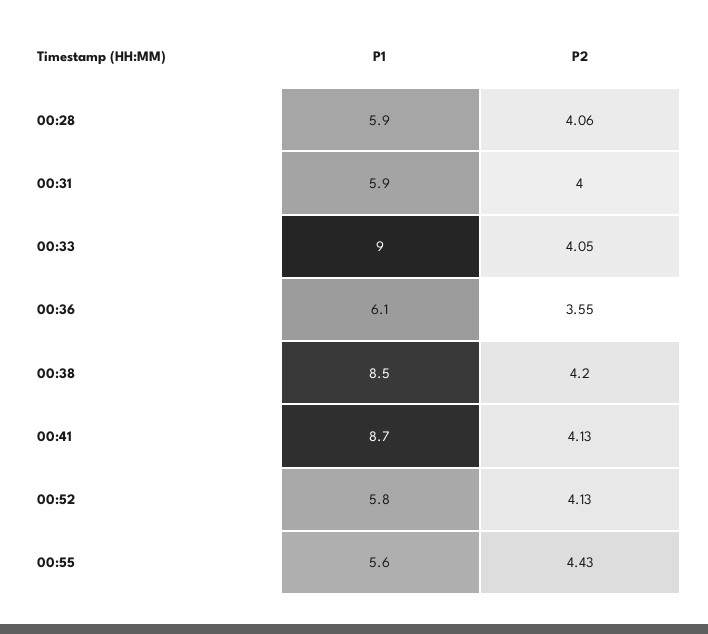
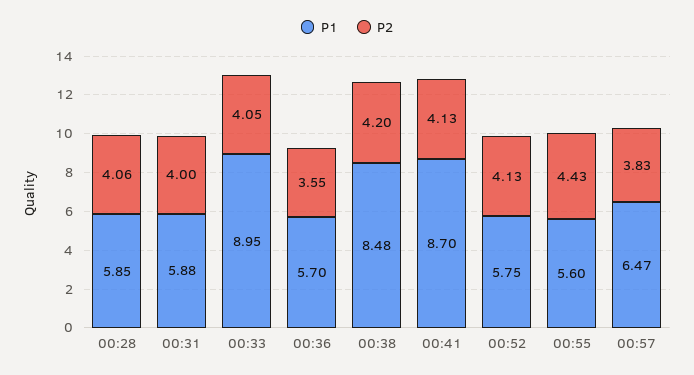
P1, 00:36: 6.1 -> 5.7
P1, 00:57: none -> 6.47
P2, 00:57: none -> 3.83

